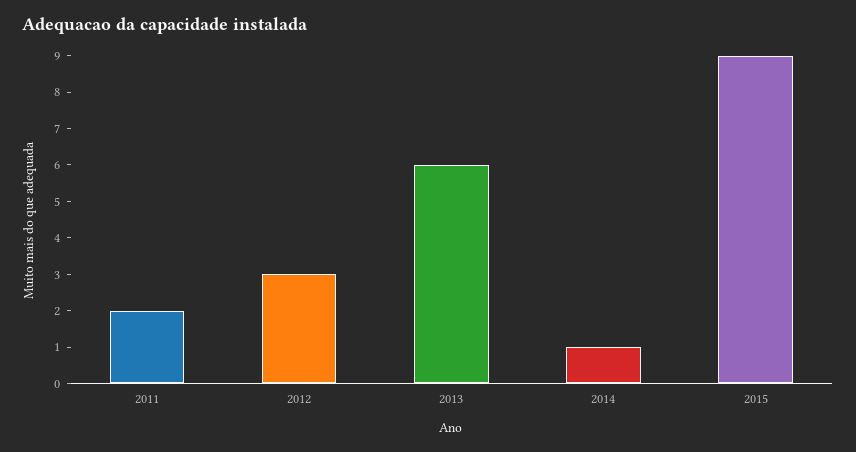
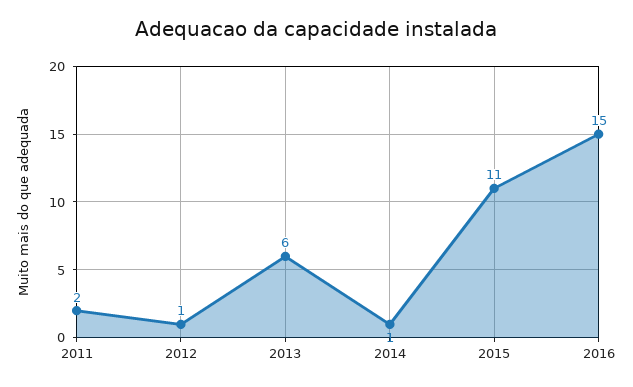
2012: 3 -> 1
2015: 9 -> 11
2016: none -> 15

